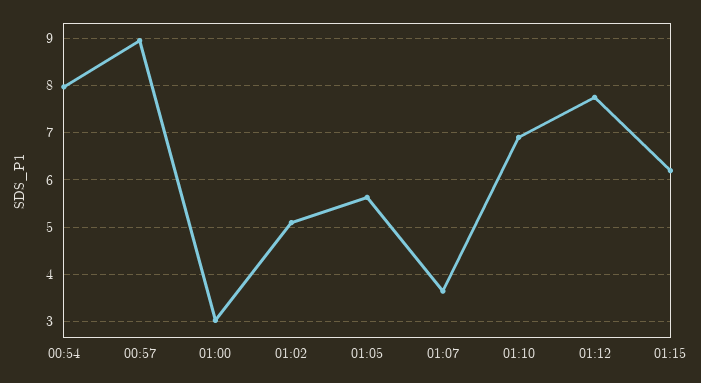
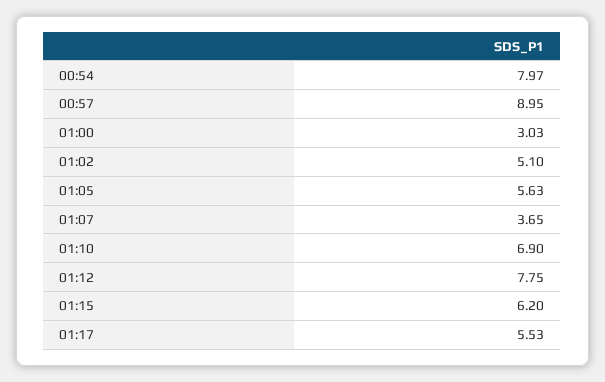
01:17: none -> 5.53

